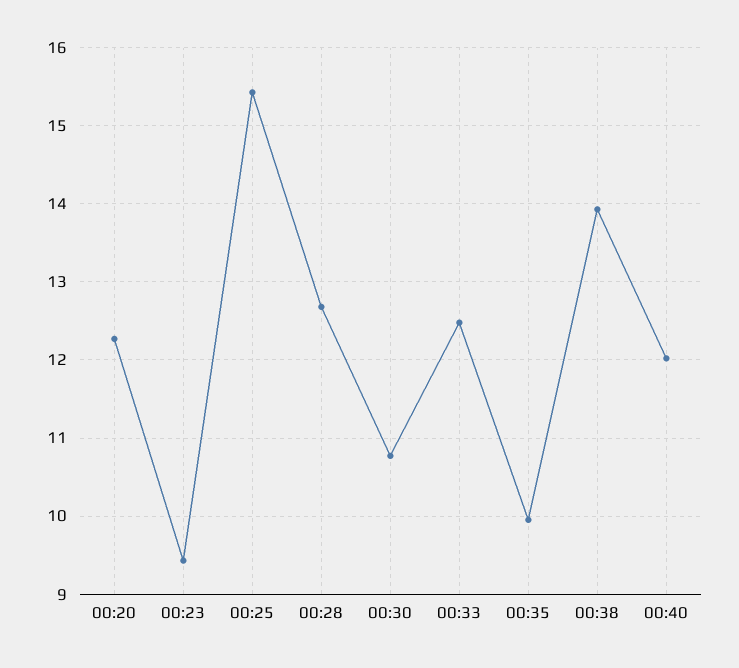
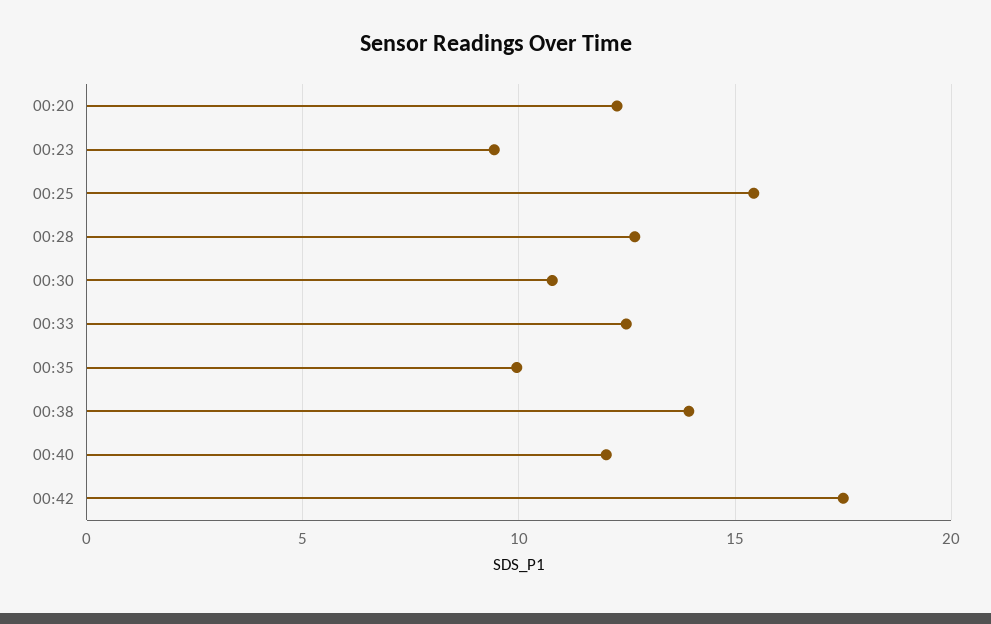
00:42: none -> 17.5

